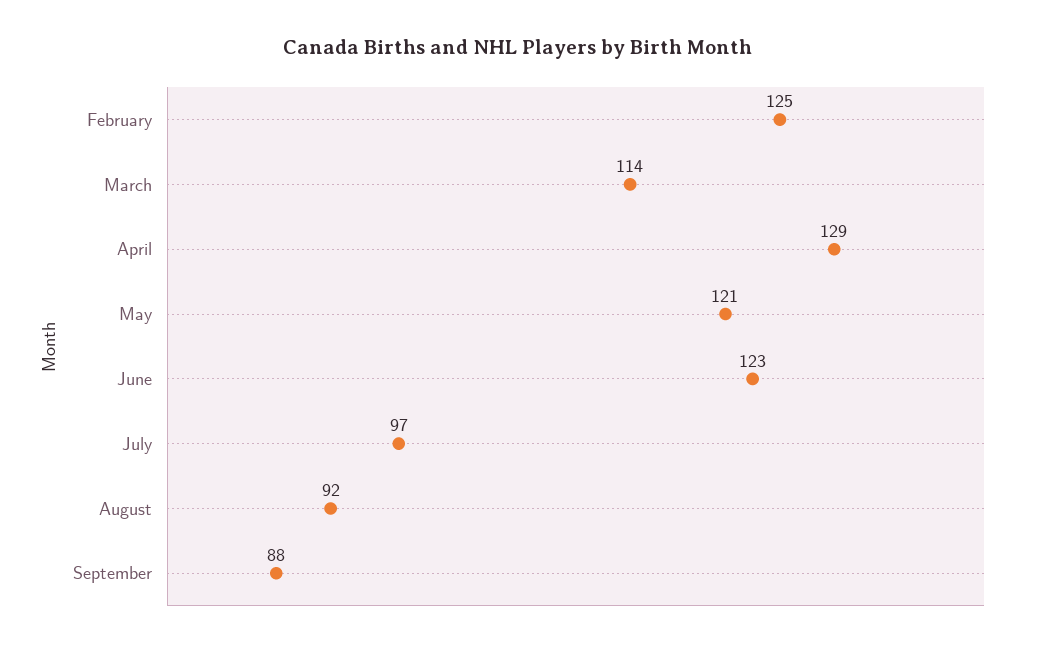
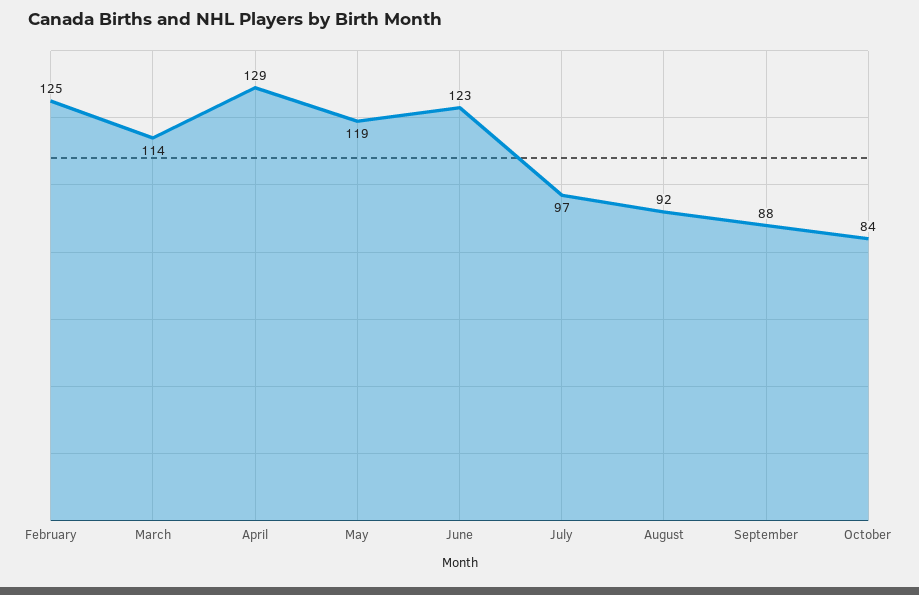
May: 121 -> 119
October: none -> 84

